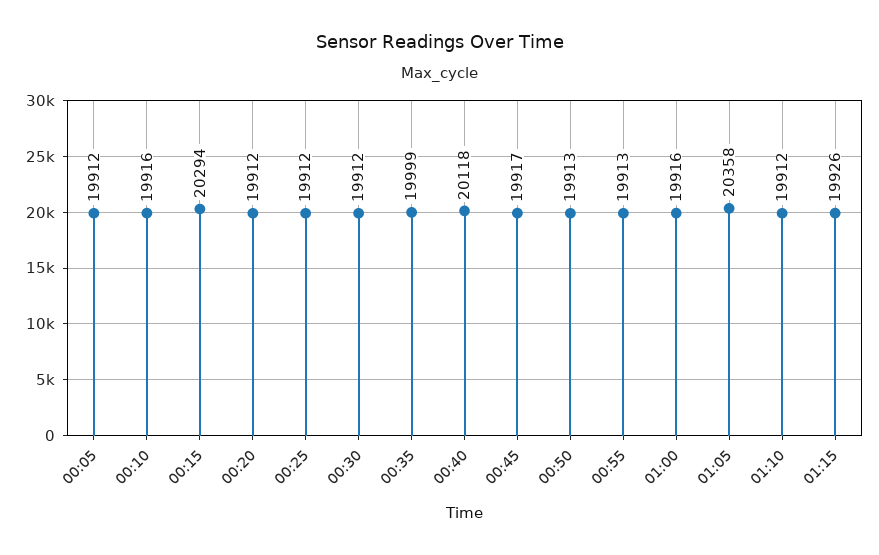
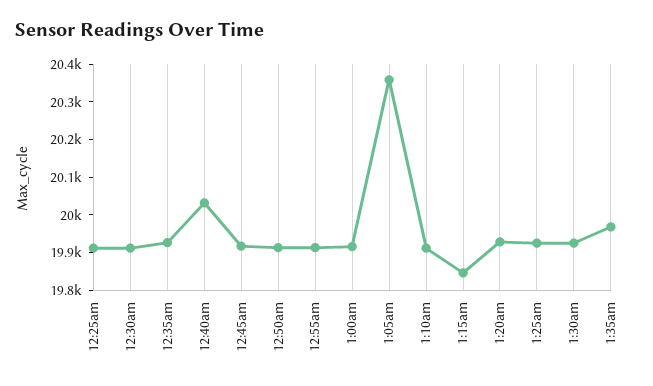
00:05: 19912 -> none
00:10: 19916 -> none
00:15: 20294 -> none
00:20: 19912 -> none
00:35: 19999 -> 19925
00:40: 20118 -> 20025
01:15: 19926 -> 19850
1:20am: none -> 19925
1:25am: none -> 19925
1:30am: none -> 19925
1:35am: none -> 19975

